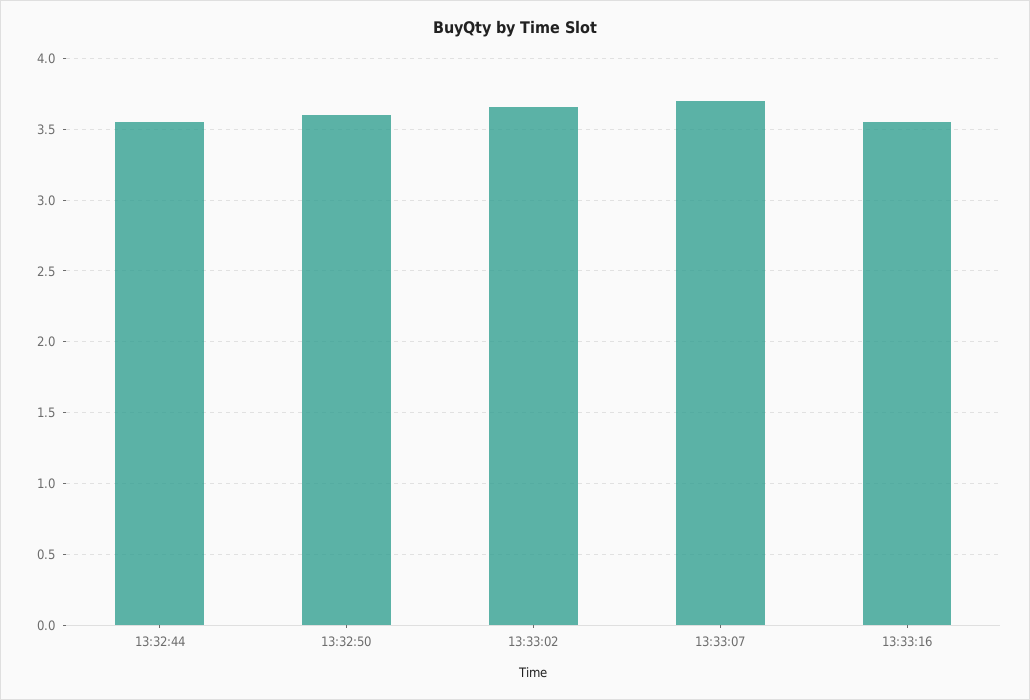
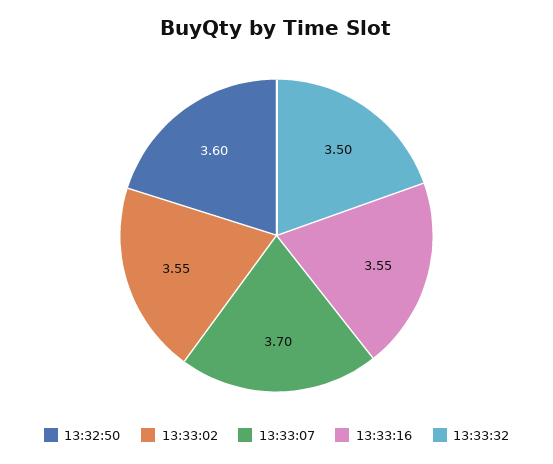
13:32:44: 3.55 -> none
13:33:02: 3.65 -> 3.55
13:33:32: none -> 3.5

